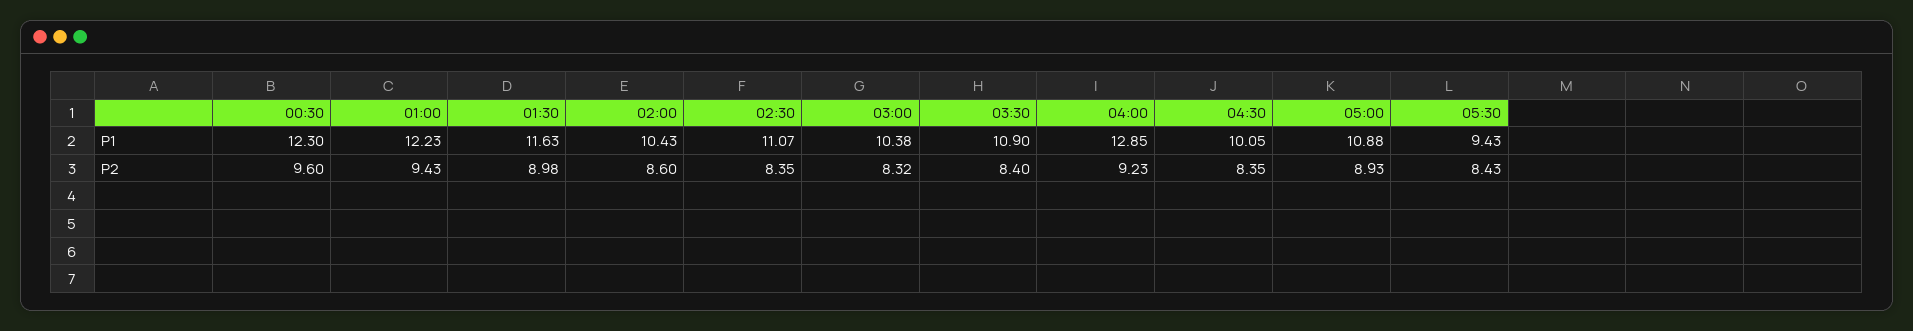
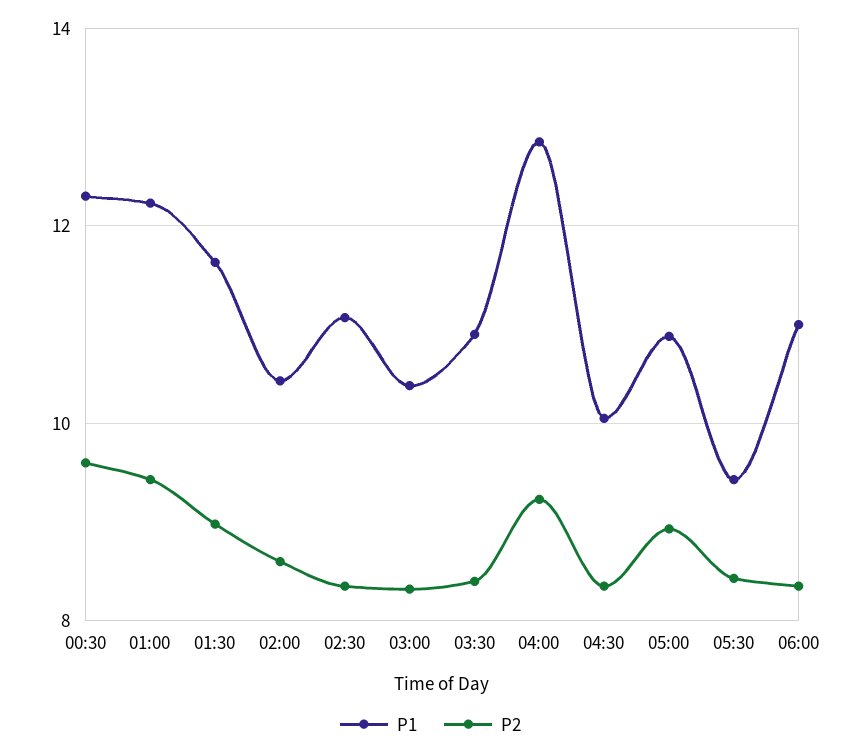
P1, 06:00: none -> 11
P2, 06:00: none -> 8.4

